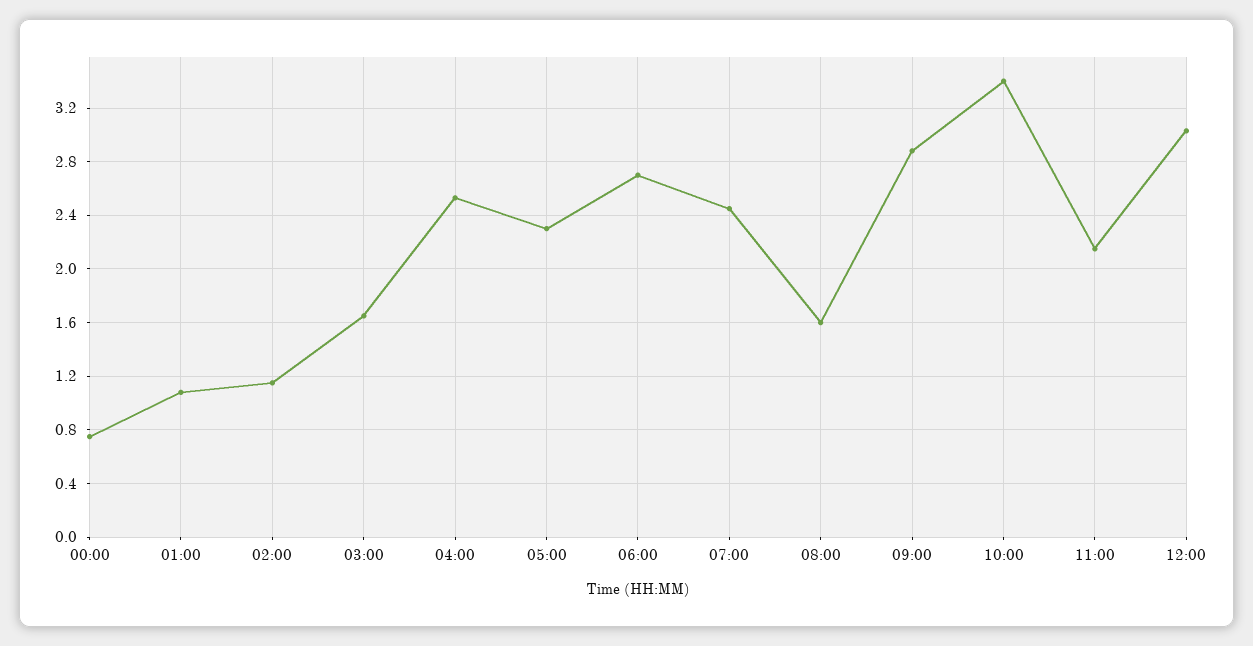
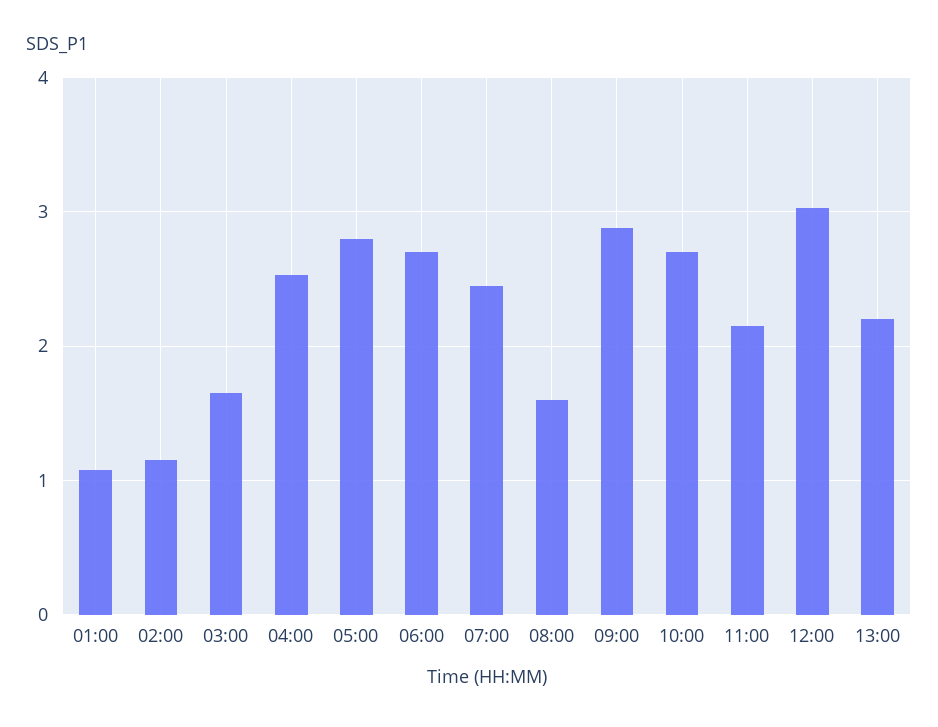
00:00: 0.75 -> none
05:00: 2.3 -> 2.8
10:00: 3.4 -> 2.7
13:00: none -> 2.2

